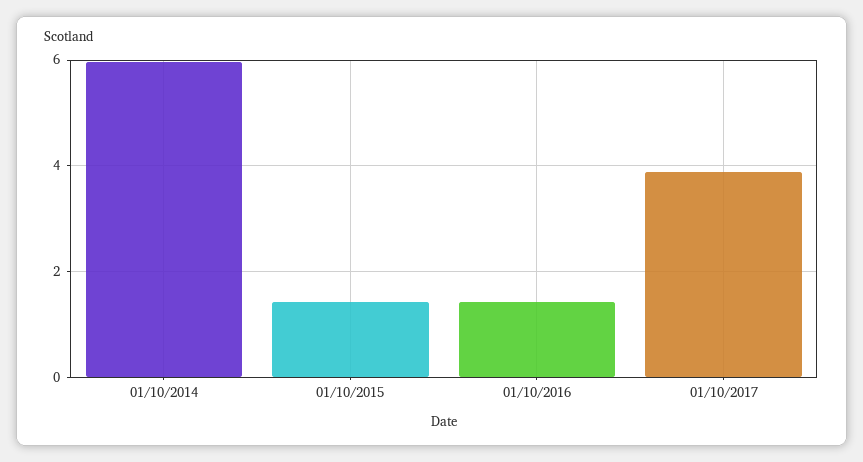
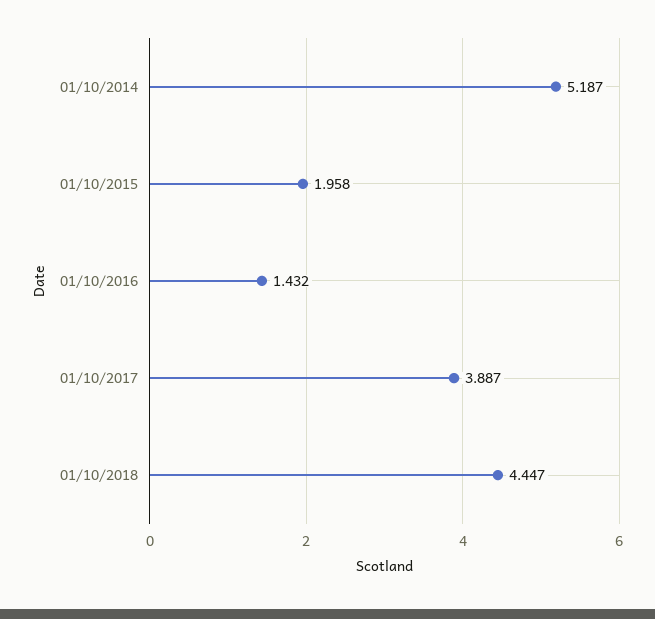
01/10/2014: 6 -> 5.187
01/10/2015: 1.4 -> 1.958
01/10/2018: none -> 4.447

